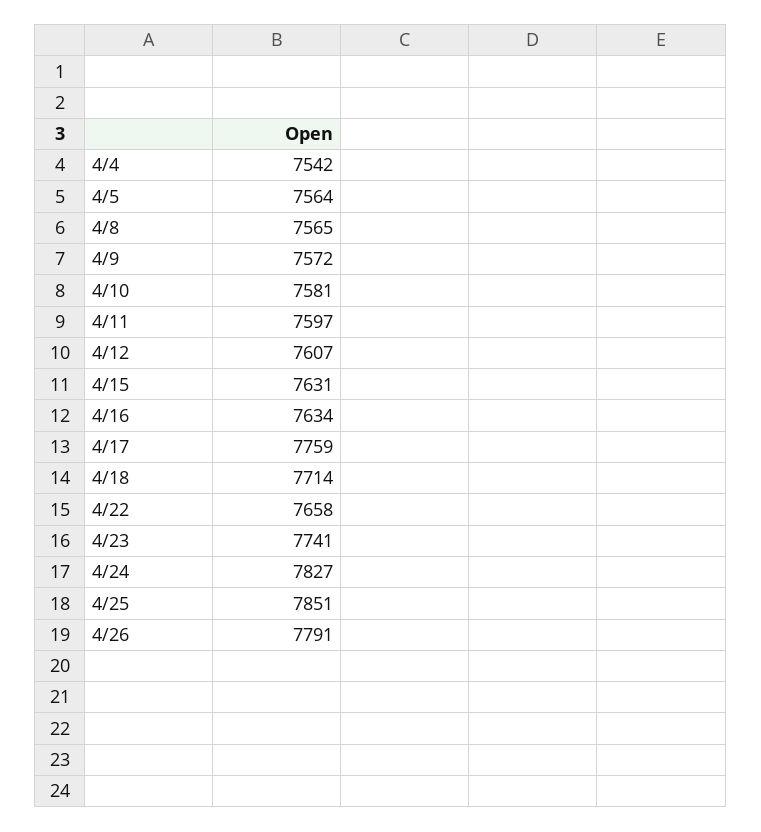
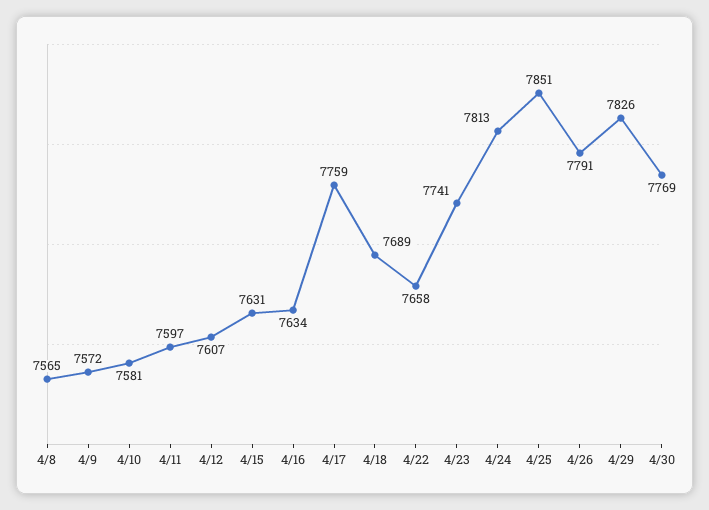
4/4: 7542 -> none
4/5: 7564 -> none
4/18: 7714 -> 7689
4/24: 7827 -> 7813
4/29: none -> 7826
4/30: none -> 7769

